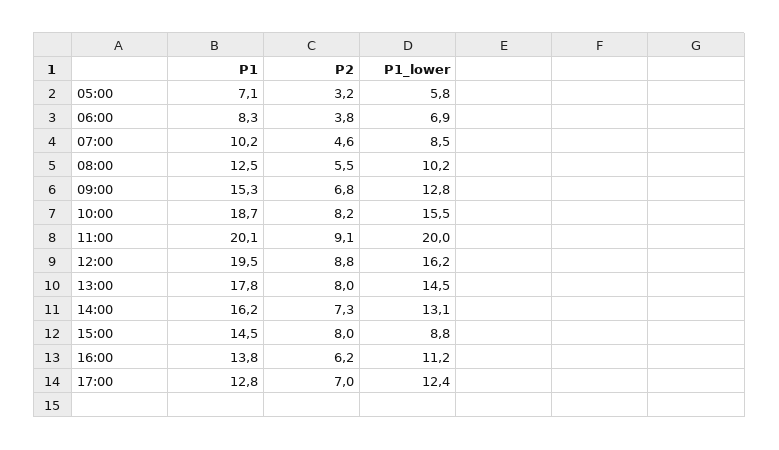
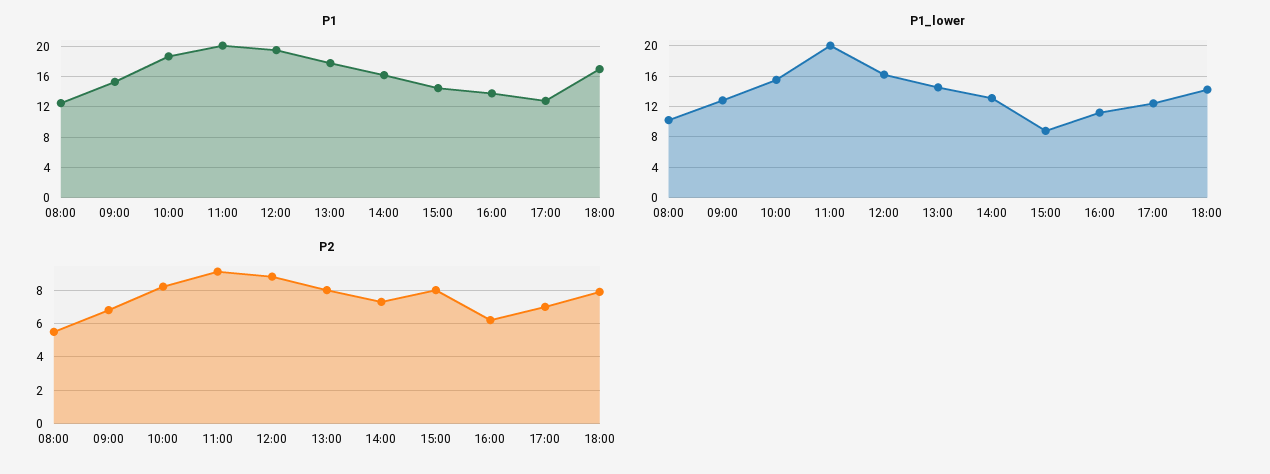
P1, 05:00: 7.1 -> none
P2, 05:00: 3.2 -> none
P1_lower, 05:00: 5.8 -> none
P1, 06:00: 8.3 -> none
P2, 06:00: 3.8 -> none
P1_lower, 06:00: 6.9 -> none
P1, 07:00: 10.2 -> none
P2, 07:00: 4.6 -> none
P1_lower, 07:00: 8.5 -> none
P1, 18:00: none -> 17
P1_lower, 18:00: none -> 14
P2, 18:00: none -> 8

